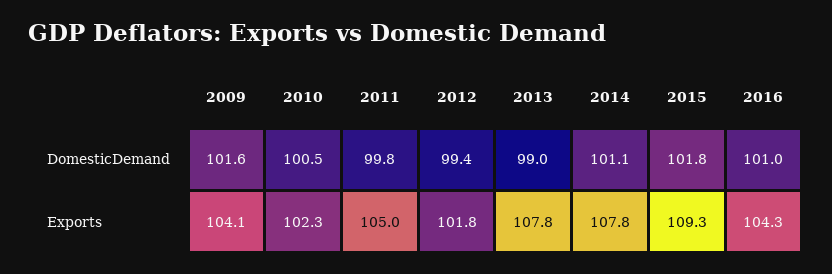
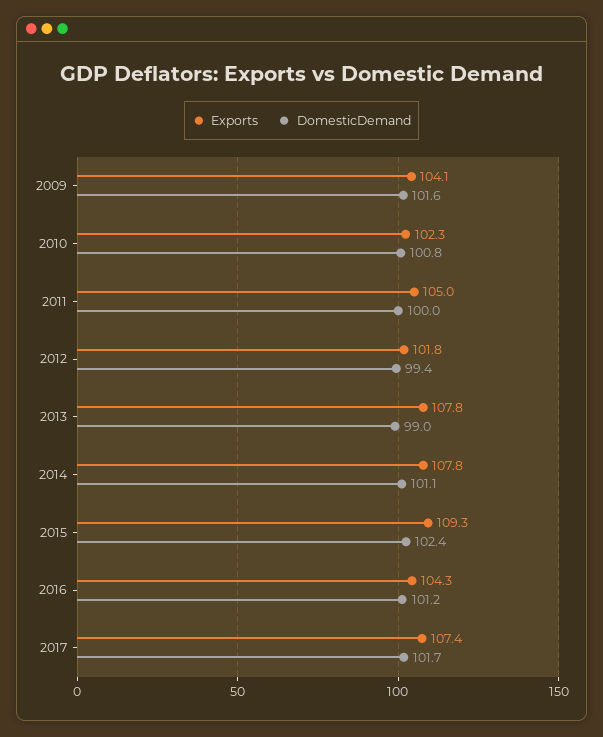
DomesticDemand, 2010: 100.5 -> 100.8
DomesticDemand, 2011: 99.8 -> 100
DomesticDemand, 2015: 101.8 -> 102.4
DomesticDemand, 2016: 101 -> 101.2
Exports, 2017: none -> 107.4
DomesticDemand, 2017: none -> 101.7

